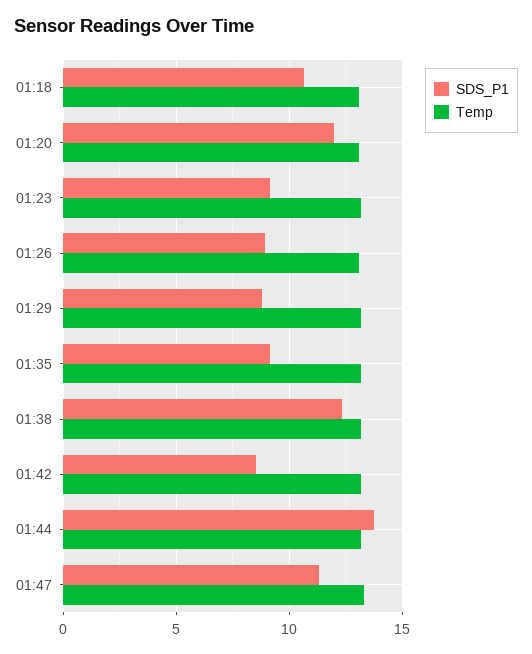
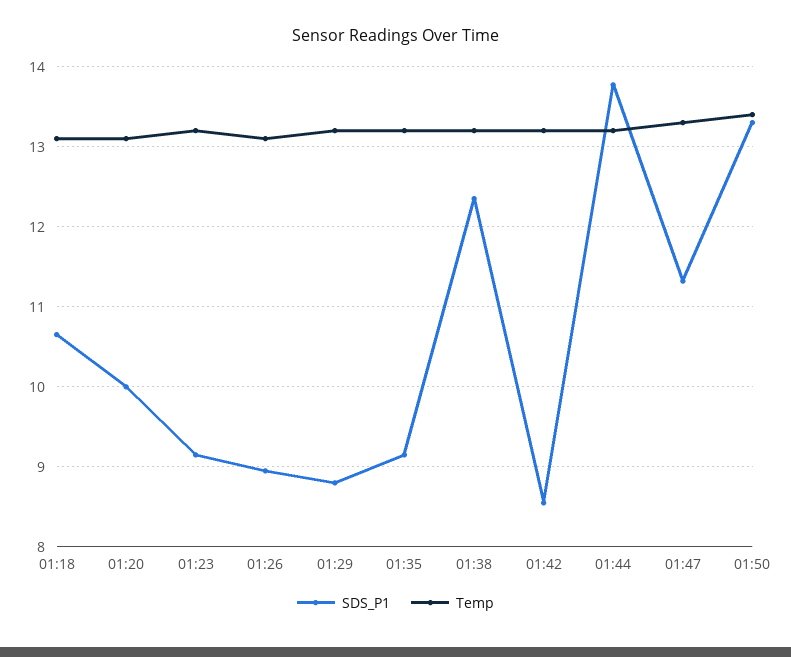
SDS_P1, 01:20: 12 -> 10
SDS_P1, 01:50: none -> 13.3
Temp, 01:50: none -> 13.4

